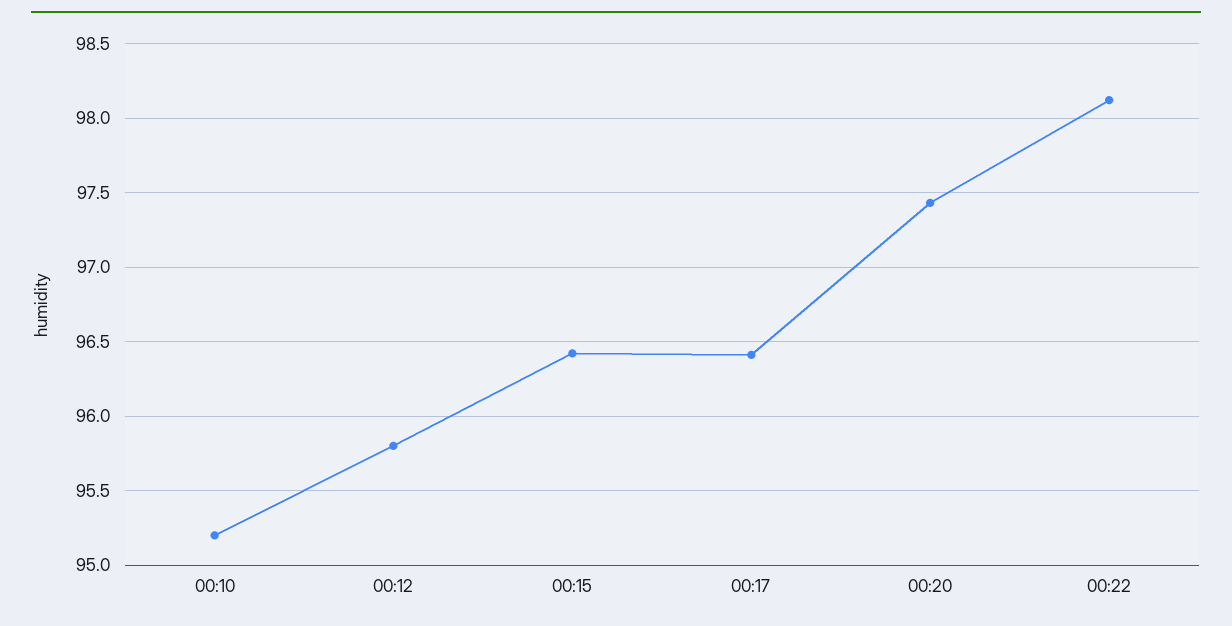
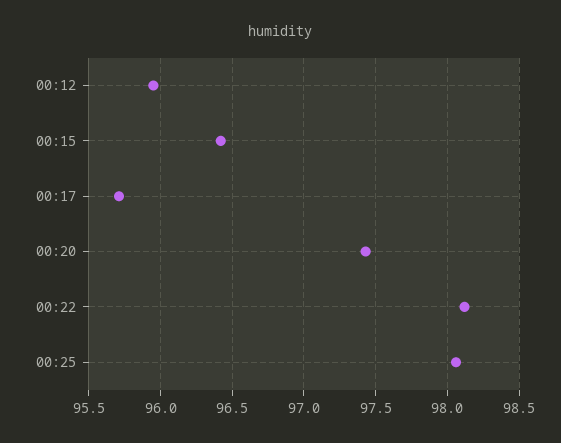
00:10: 95.2 -> none
00:12: 95.8 -> 95.95
00:17: 96.4 -> 95.7
00:25: none -> 98.05

